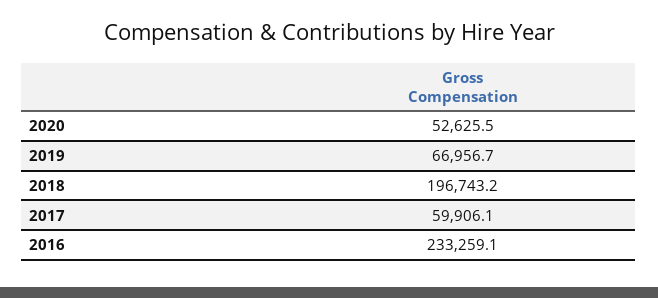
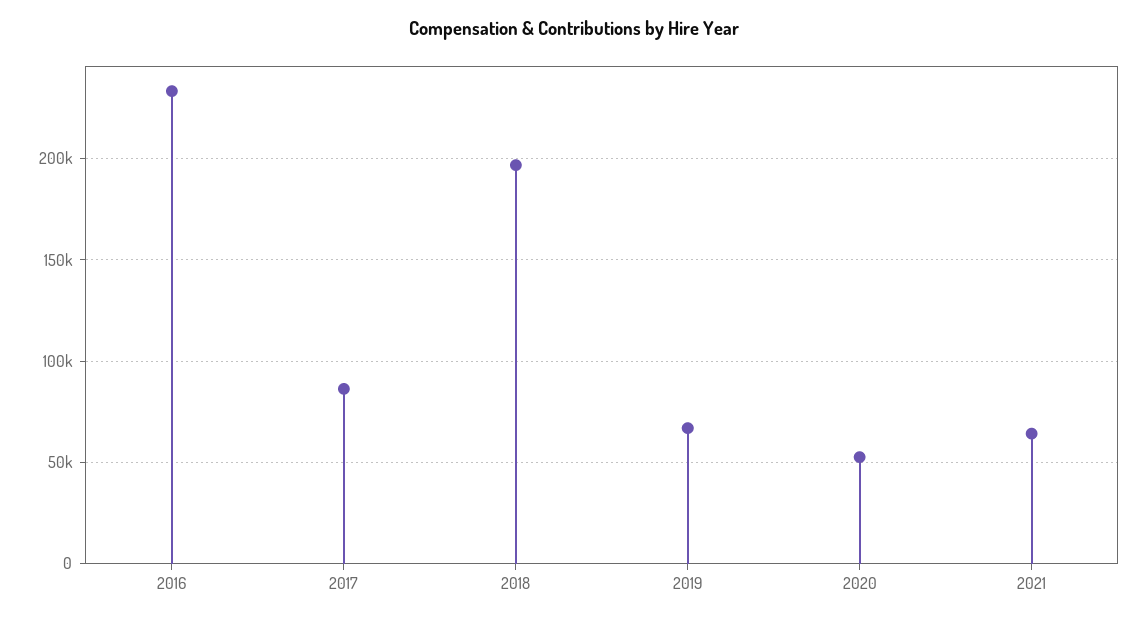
2017: 59906.1 -> 85000
2021: none -> 65000

